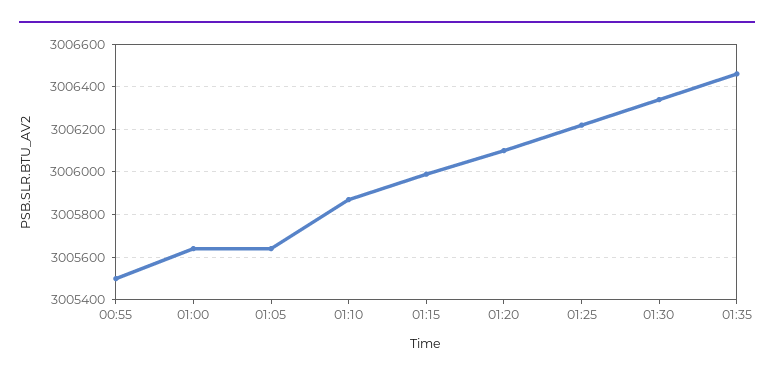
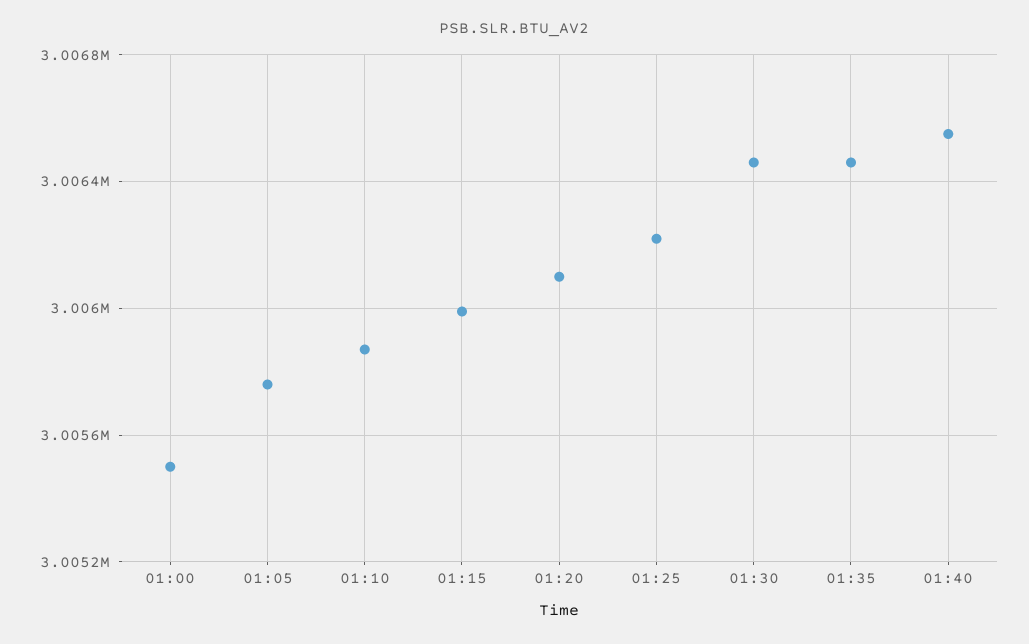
00:55: 3005500 -> none
01:00: 3005650 -> 3005500
01:05: 3005650 -> 3005750
01:30: 3006350 -> 3006450
01:40: none -> 3006550

